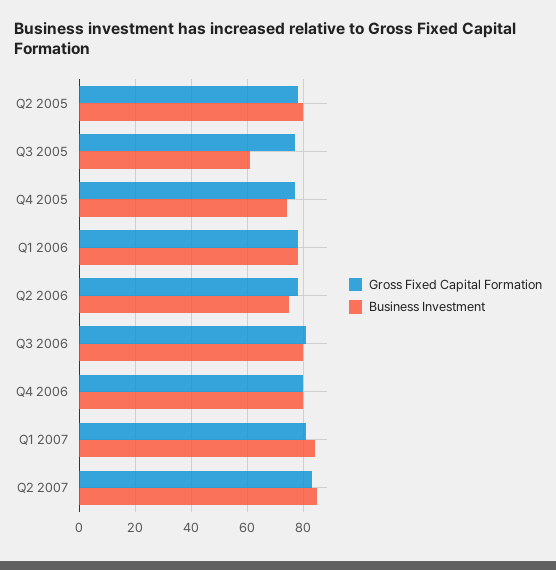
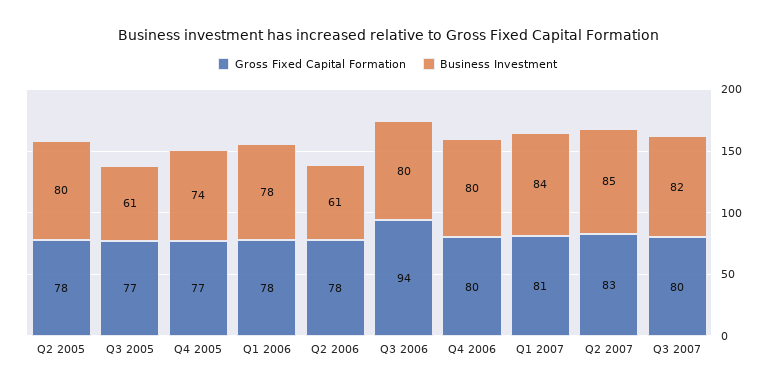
Business Investment, Q2 2006: 75 -> 61
Gross Fixed Capital Formation, Q3 2006: 80 -> 94
Gross Fixed Capital Formation, Q3 2007: none -> 80
Business Investment, Q3 2007: none -> 82

